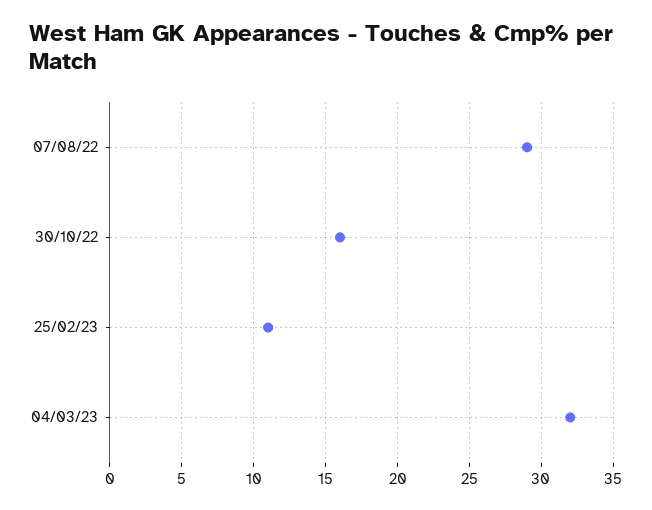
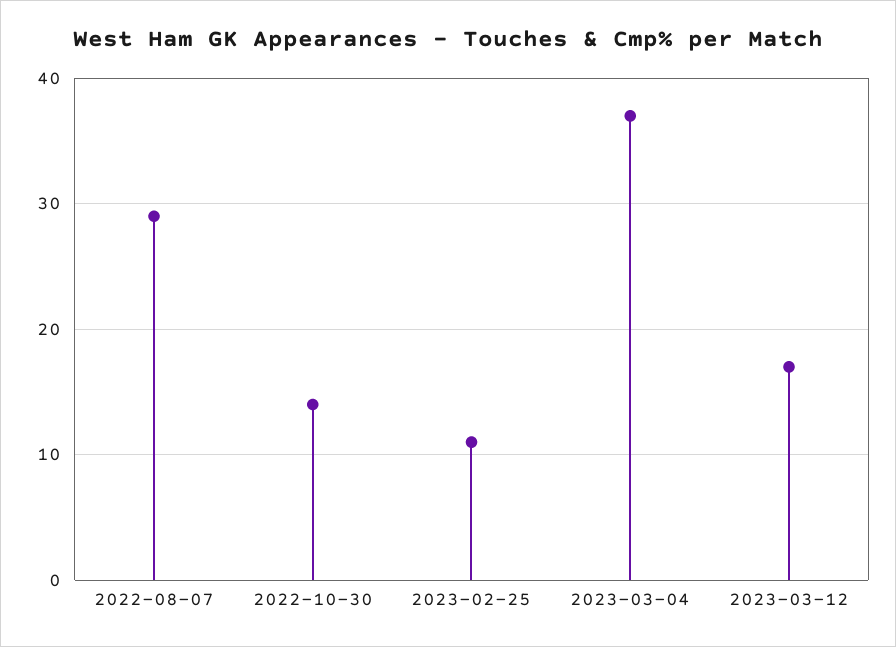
30/10/22: 16 -> 14
04/03/23: 32 -> 37
2023-03-12: none -> 17

